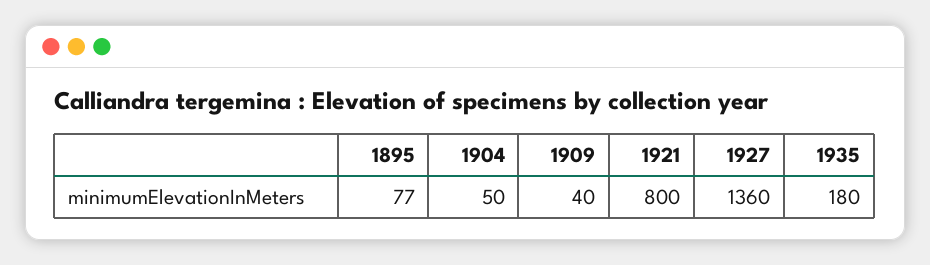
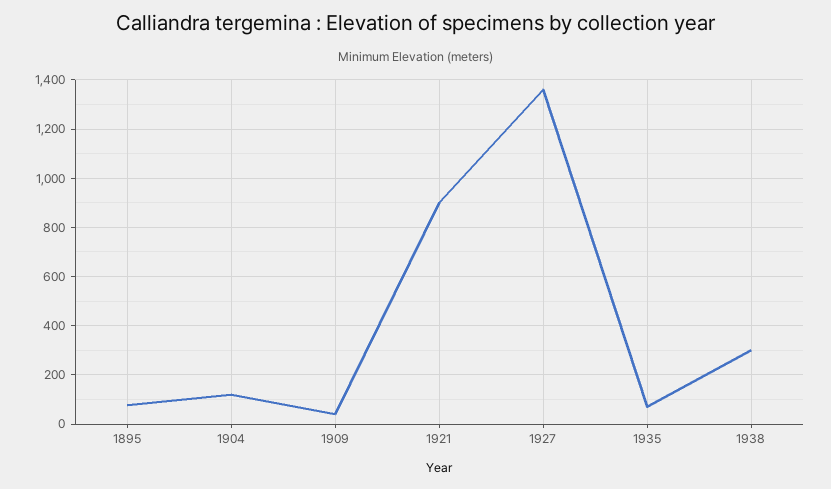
1904: 50 -> 125
1921: 800 -> 900
1935: 180 -> 75
1938: none -> 300

